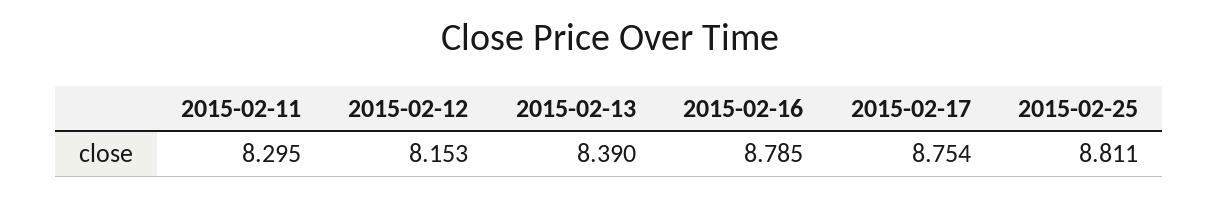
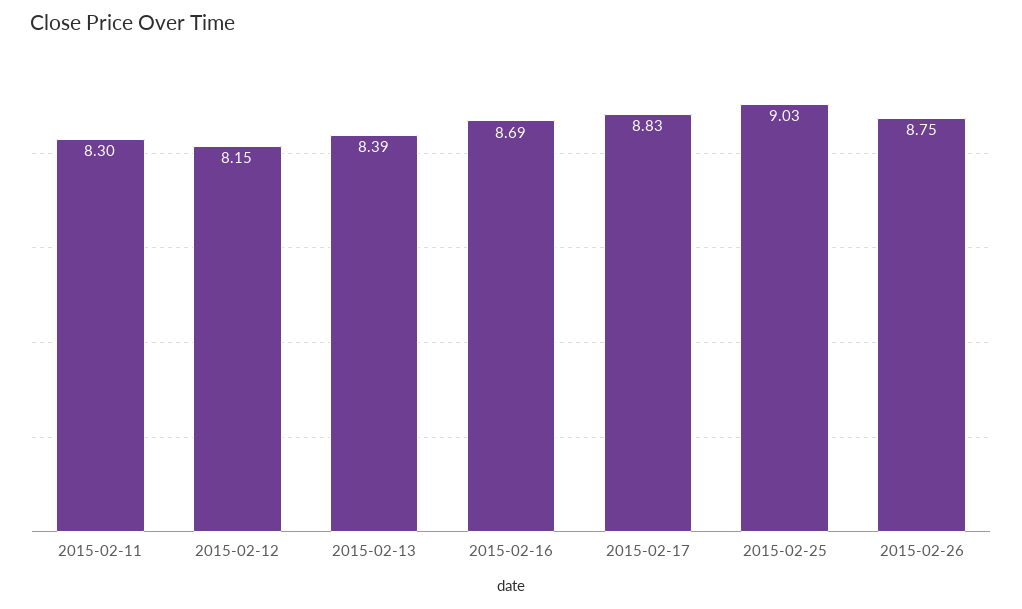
2015-02-16: 8.785 -> 8.69
2015-02-17: 8.754 -> 8.83
2015-02-25: 8.811 -> 9.03
2015-02-26: none -> 8.75

